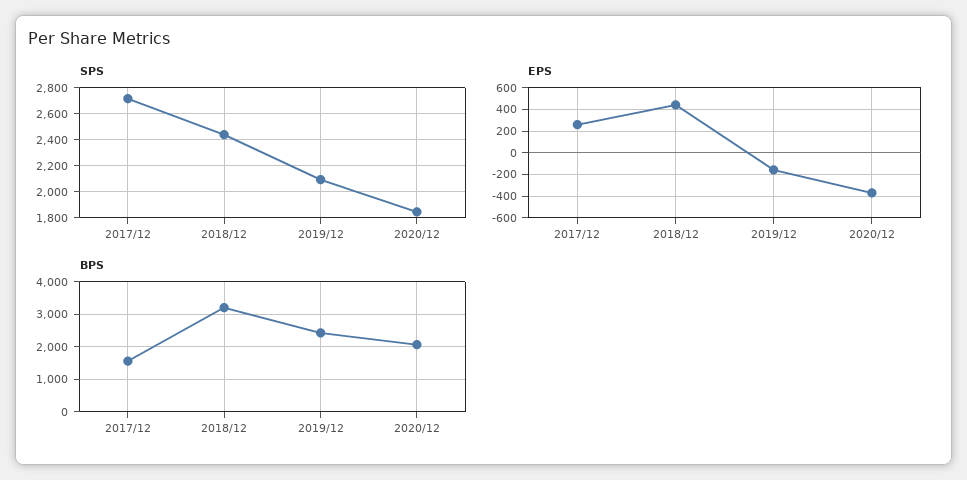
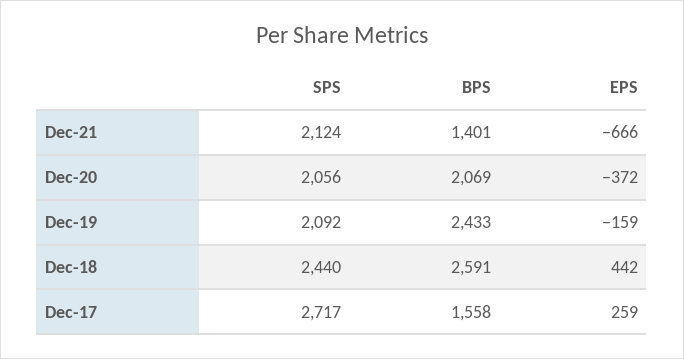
SPS, 2020/12: 1850 -> 2056
BPS, 2018/12: 3200 -> 2591
SPS, Dec-21: none -> 2124
BPS, Dec-21: none -> 1401
EPS, Dec-21: none -> -666

